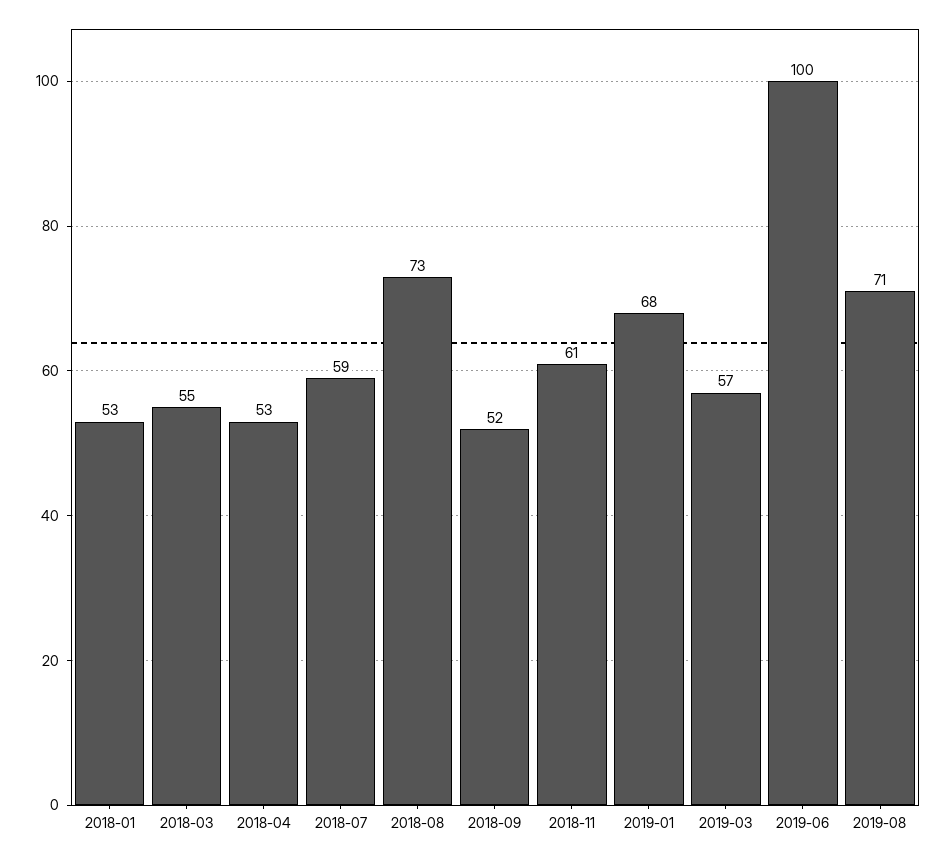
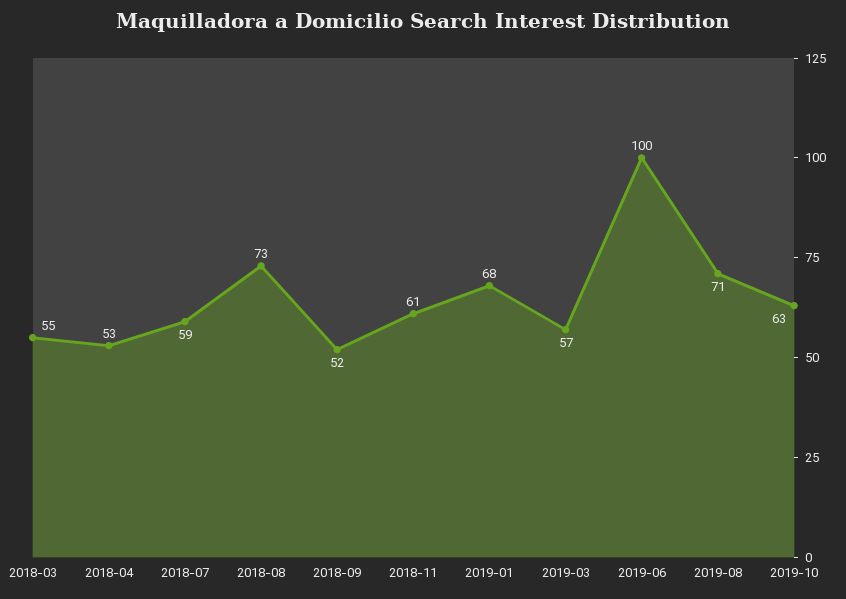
2018-01: 53 -> none
2019-10: none -> 63

